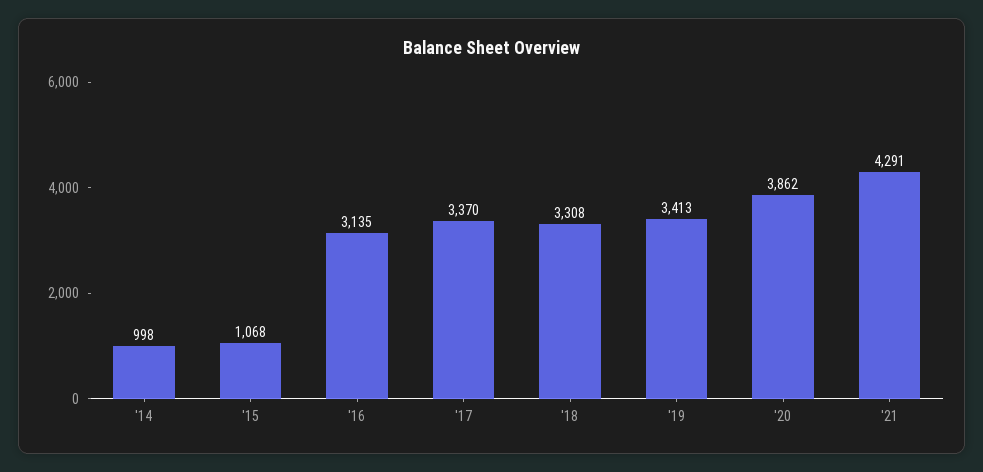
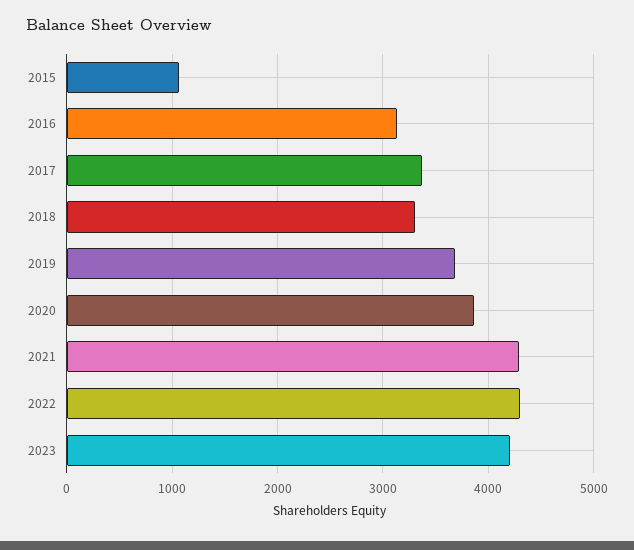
'14: 998 -> none
'19: 3413 -> 3700
2022: none -> 4300
2023: none -> 4200

